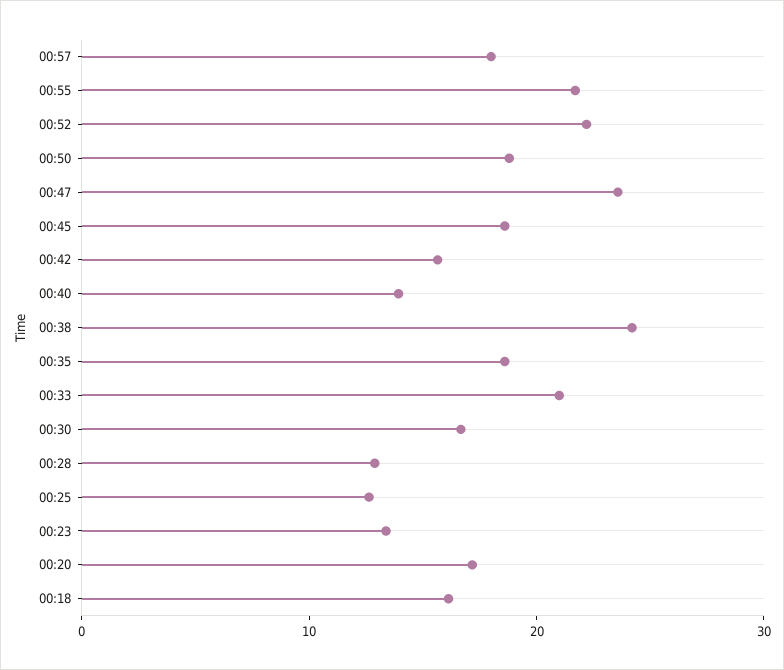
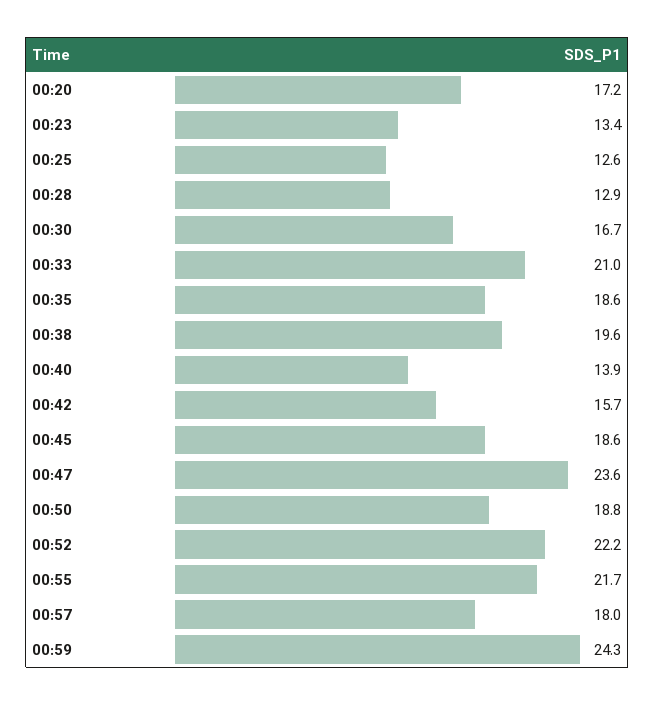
00:38: 24 -> 19.6
00:18: 16 -> none
00:59: none -> 24.3

